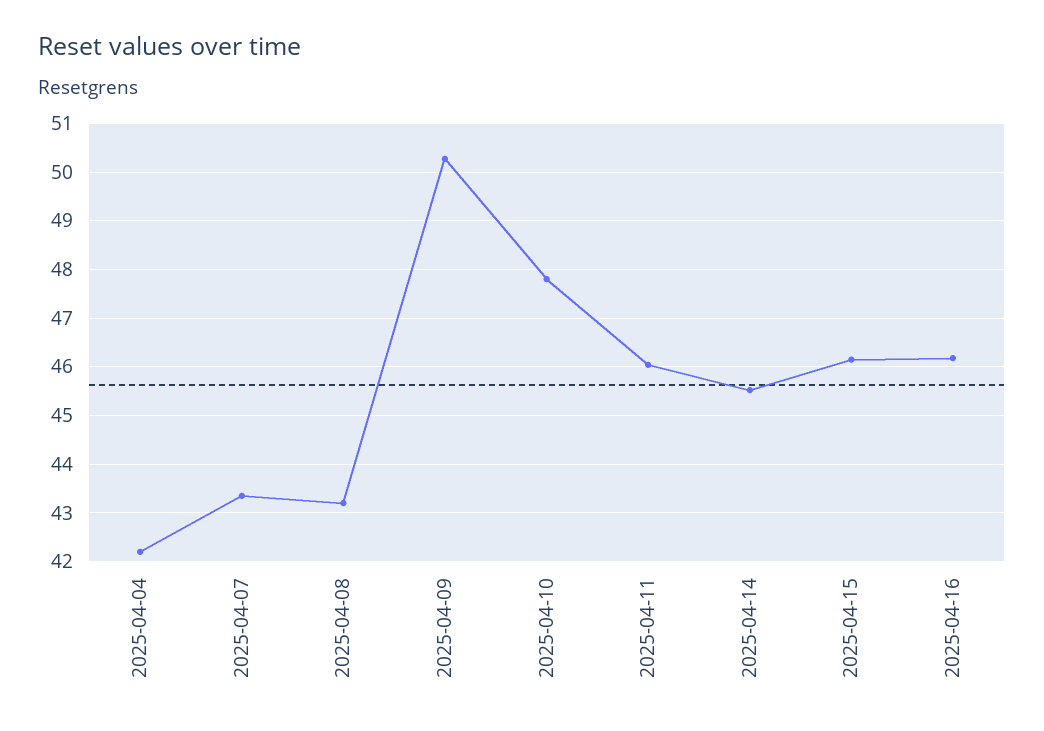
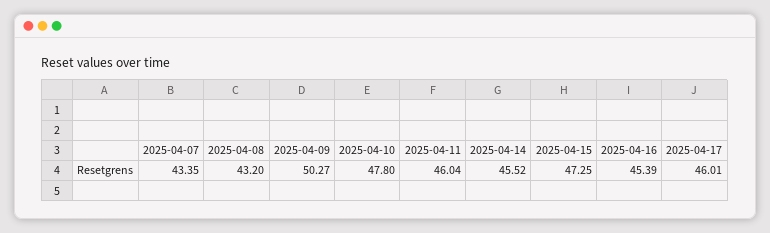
2025-04-04: 42.2 -> none
2025-04-15: 46.2 -> 47.25
2025-04-16: 46.2 -> 45.39
2025-04-17: none -> 46.01

